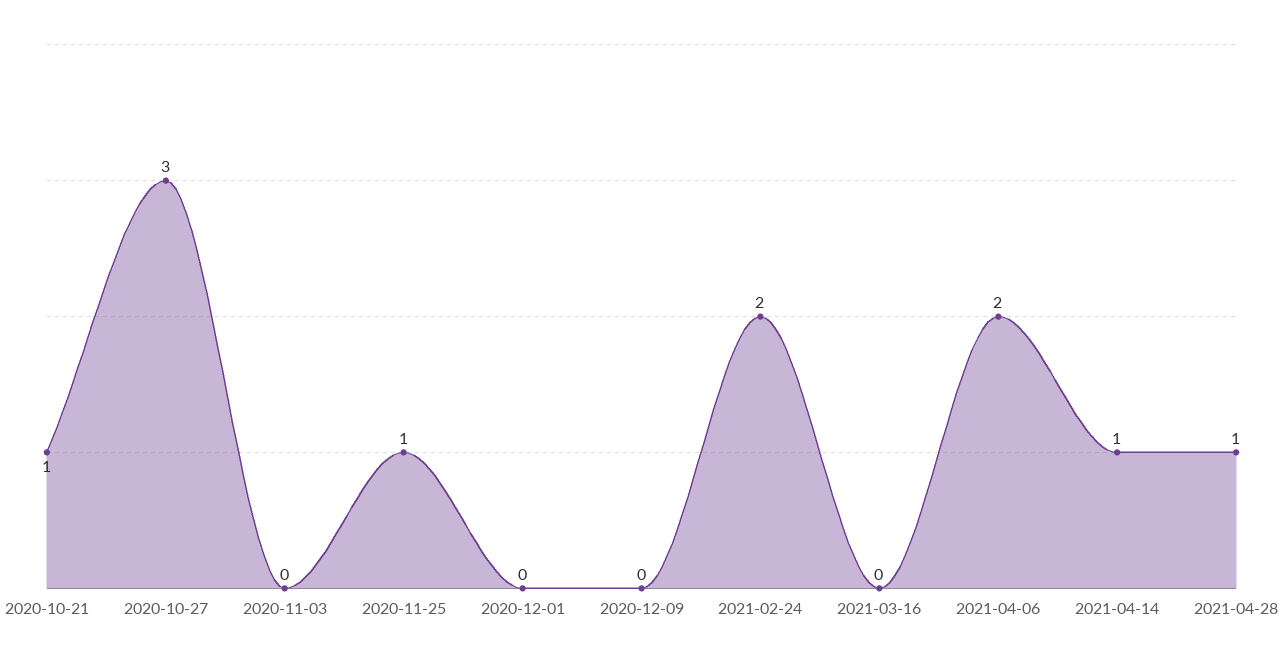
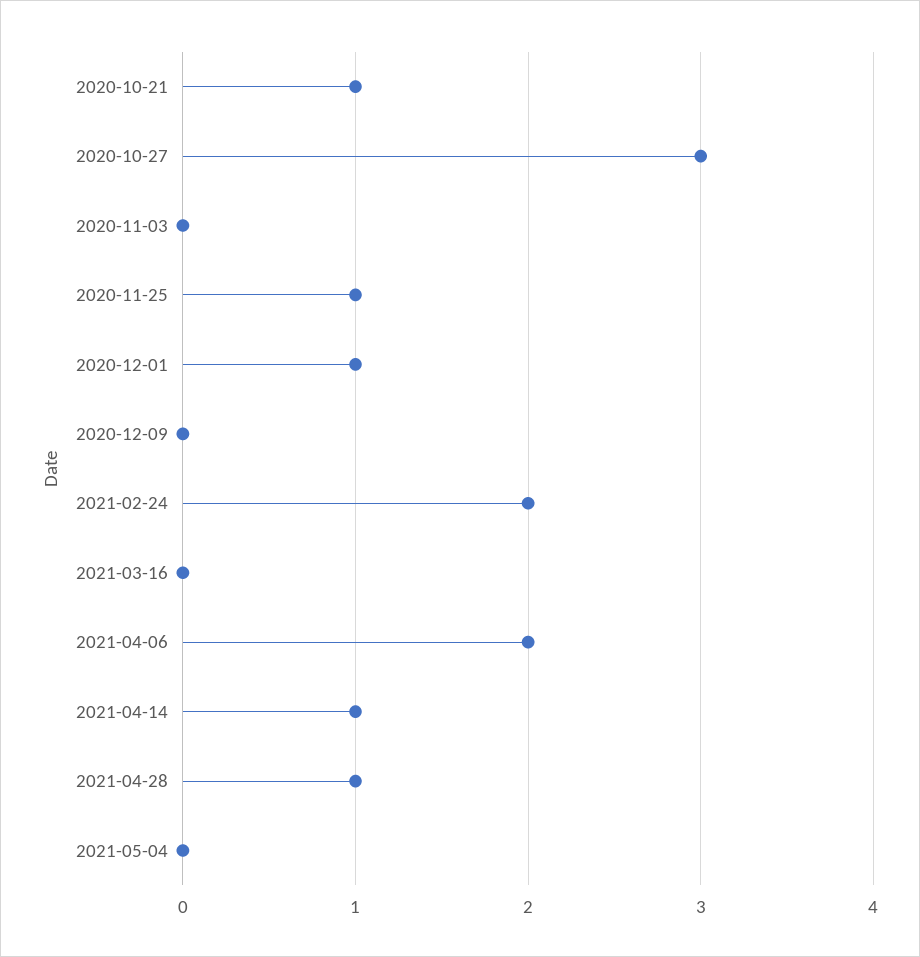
2020-12-01: 0 -> 1
2021-05-04: none -> 0

